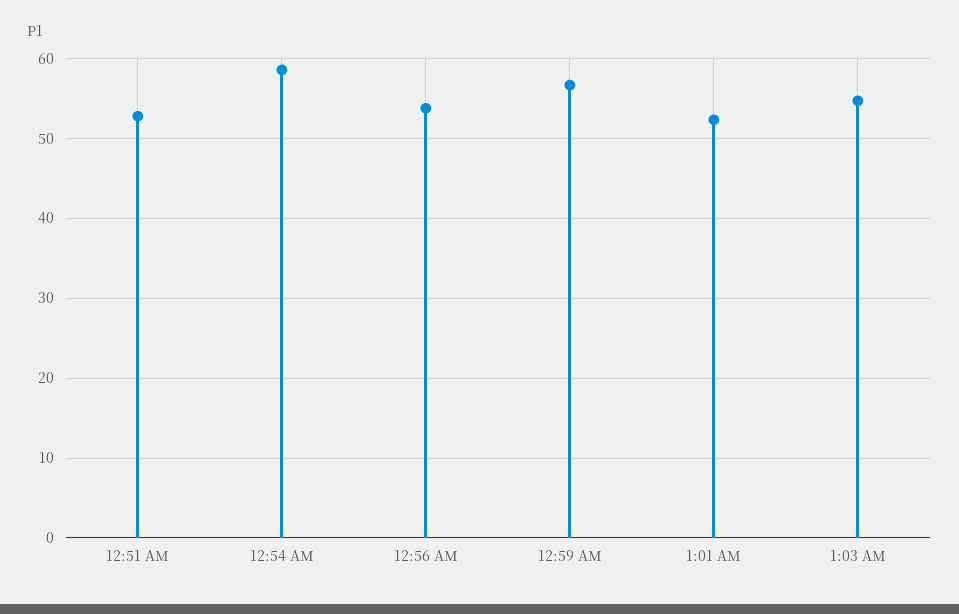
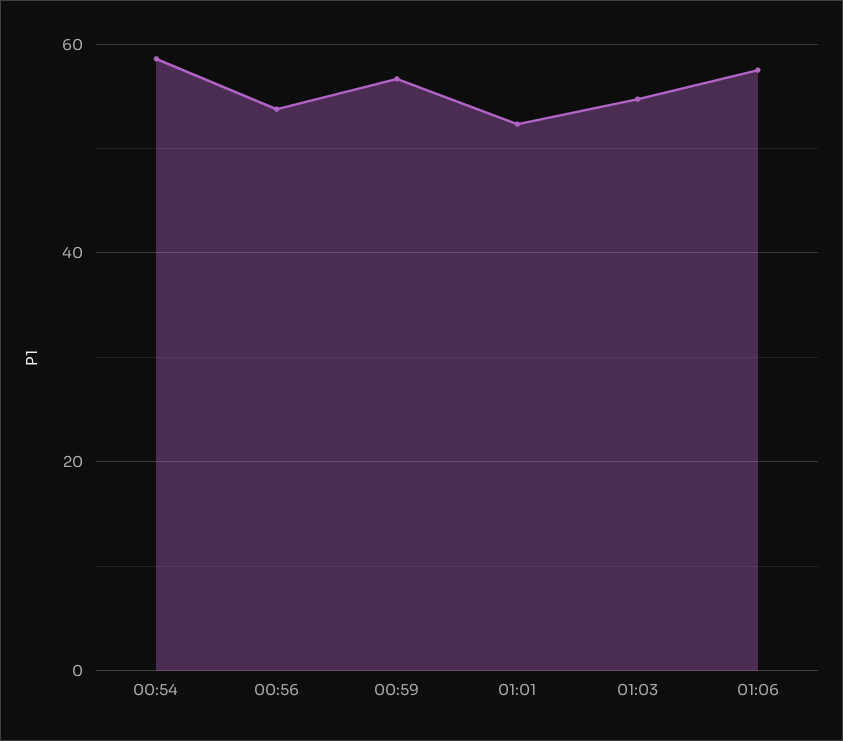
12:51 AM: 53 -> none
01:06: none -> 58

